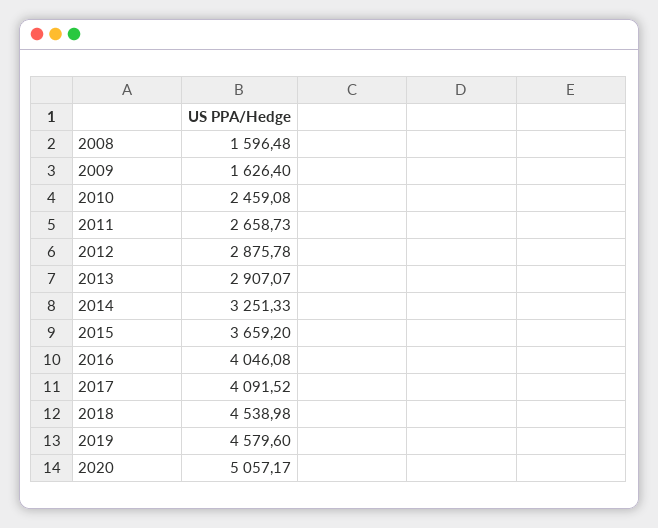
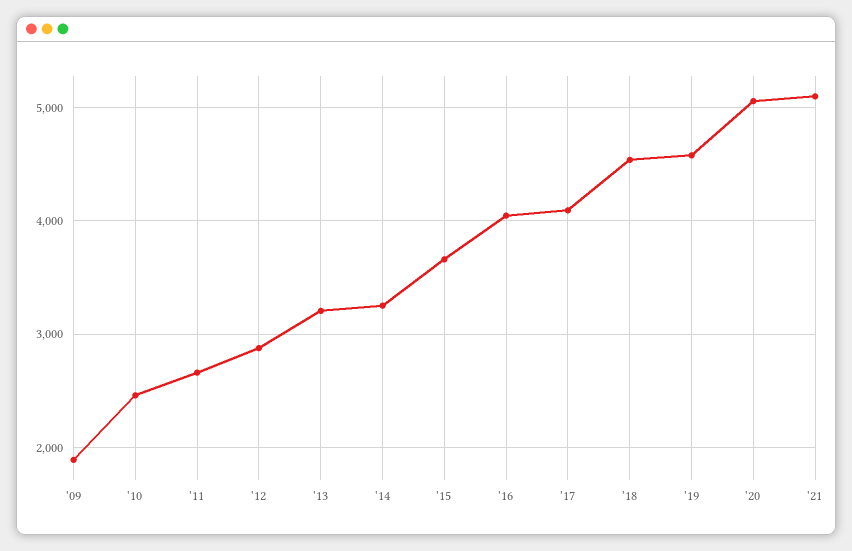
2008: 1596.48 -> none
2009: 1626.4 -> 1900
2013: 2907.07 -> 3200
'21: none -> 5100

